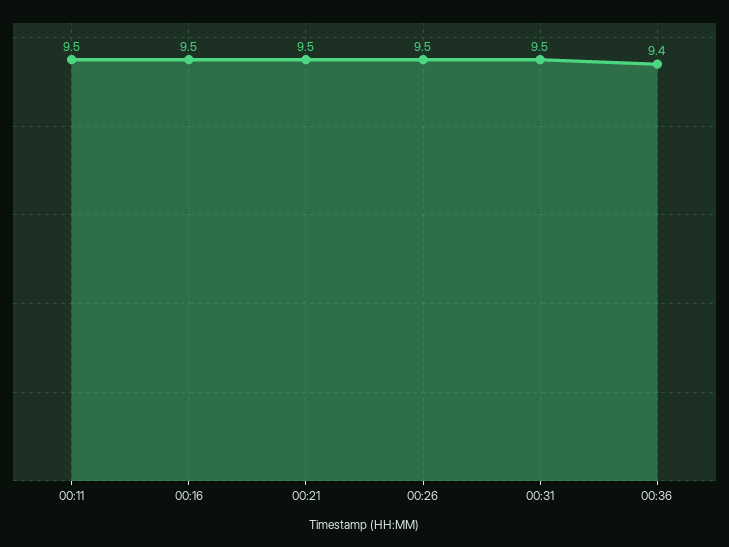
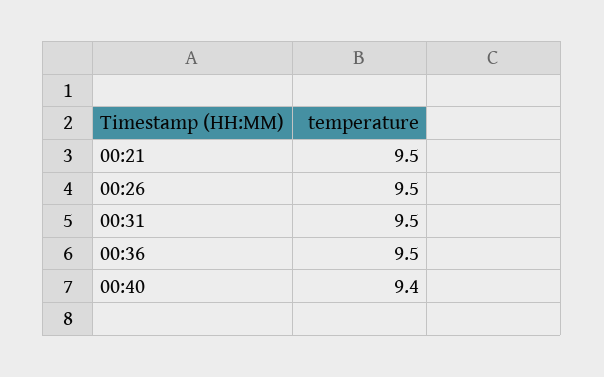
00:11: 9.5 -> none
00:16: 9.5 -> none
00:36: 9.4 -> 9.5
00:40: none -> 9.4

